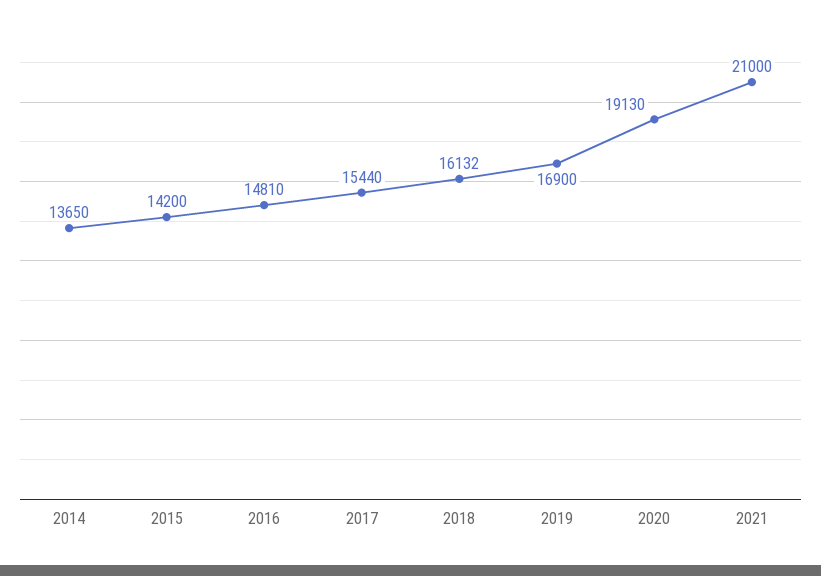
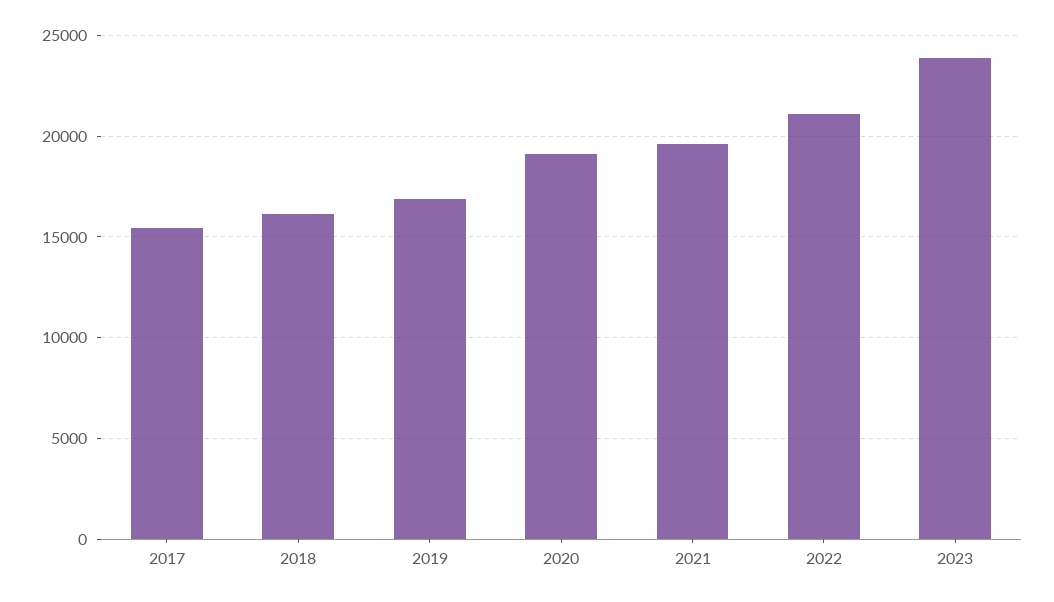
2014: 13650 -> none
2015: 14200 -> none
2016: 14810 -> none
2021: 21000 -> 19500
2022: none -> 21000
2023: none -> 24000

